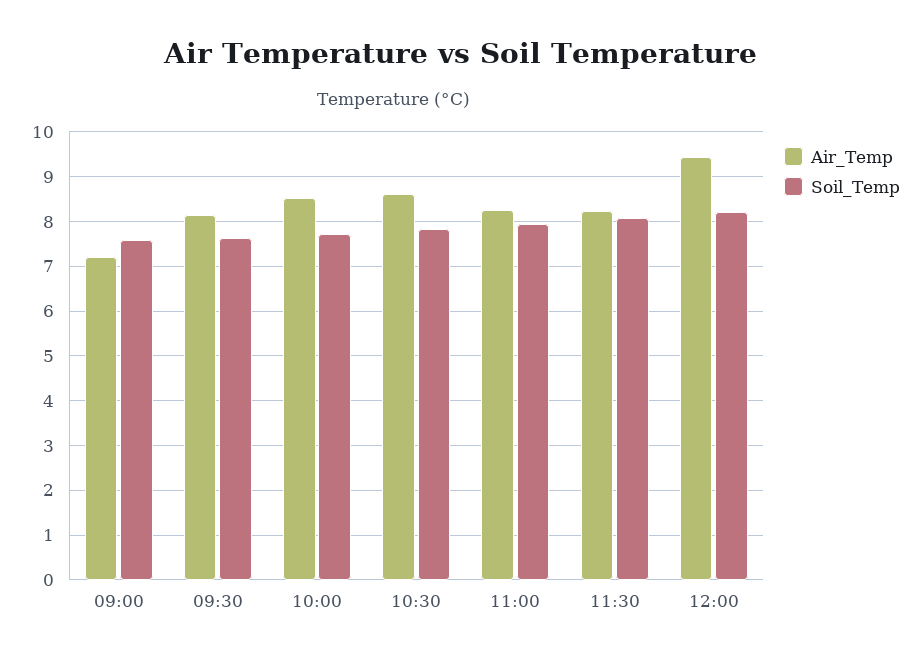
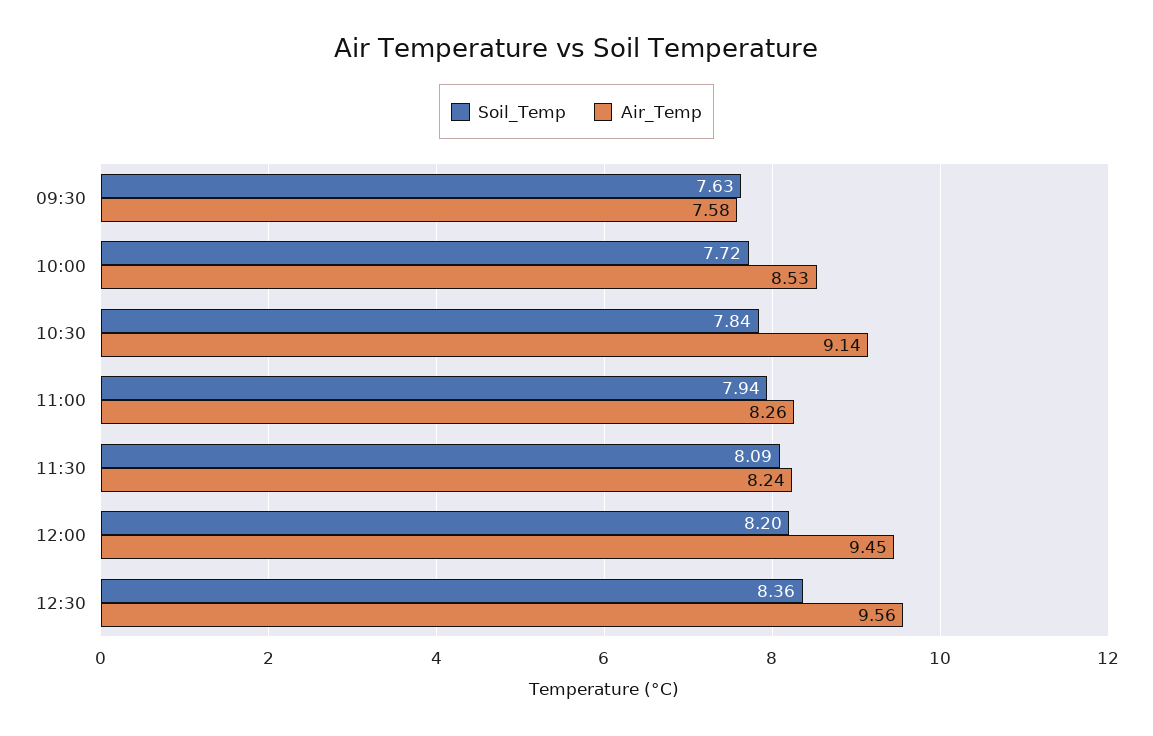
Air_Temp, 09:00: 7.2 -> none
Soil_Temp, 09:00: 7.6 -> none
Air_Temp, 09:30: 8.2 -> 7.58
Air_Temp, 10:30: 8.6 -> 9.14
Soil_Temp, 12:30: none -> 8.36
Air_Temp, 12:30: none -> 9.56

